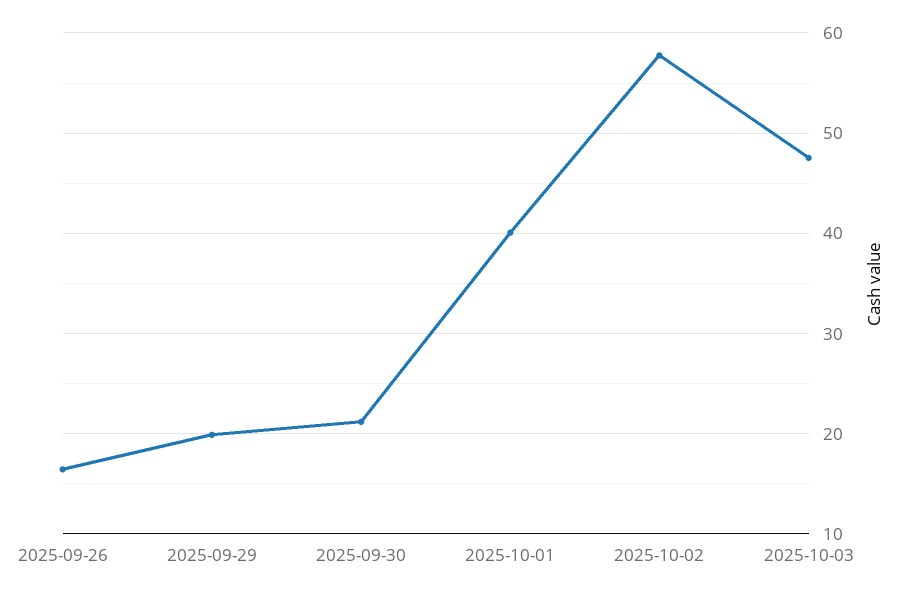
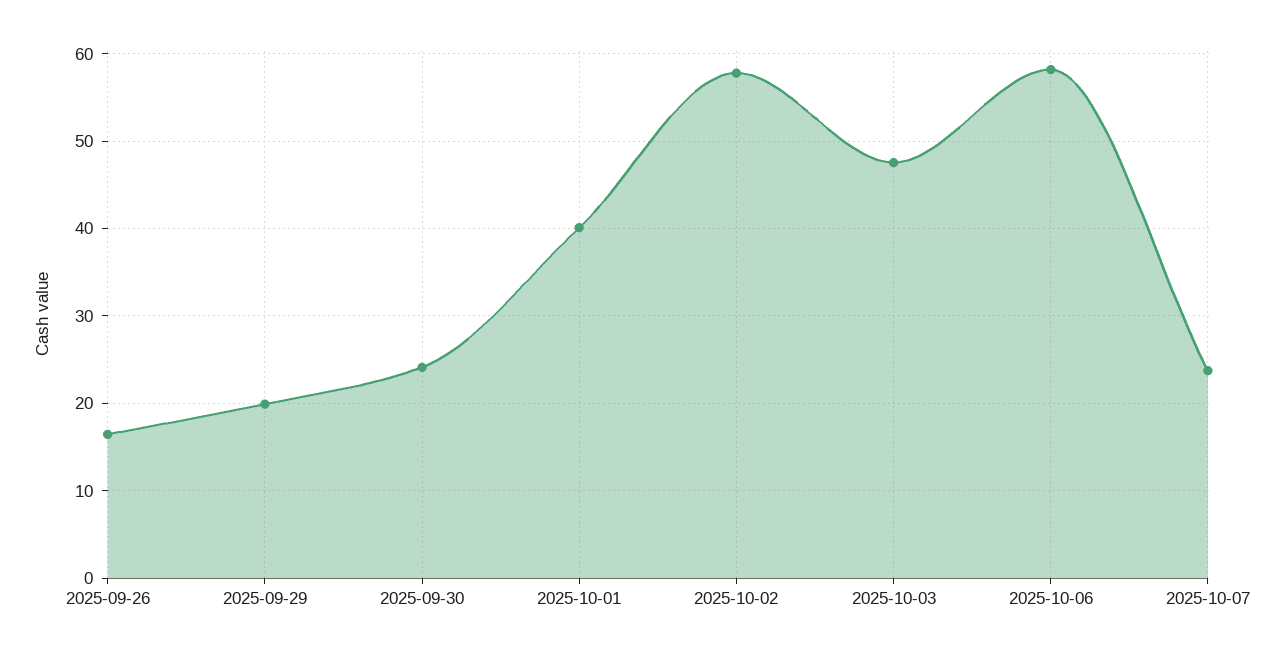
2025-09-30: 21 -> 24
2025-10-06: none -> 58
2025-10-07: none -> 24

